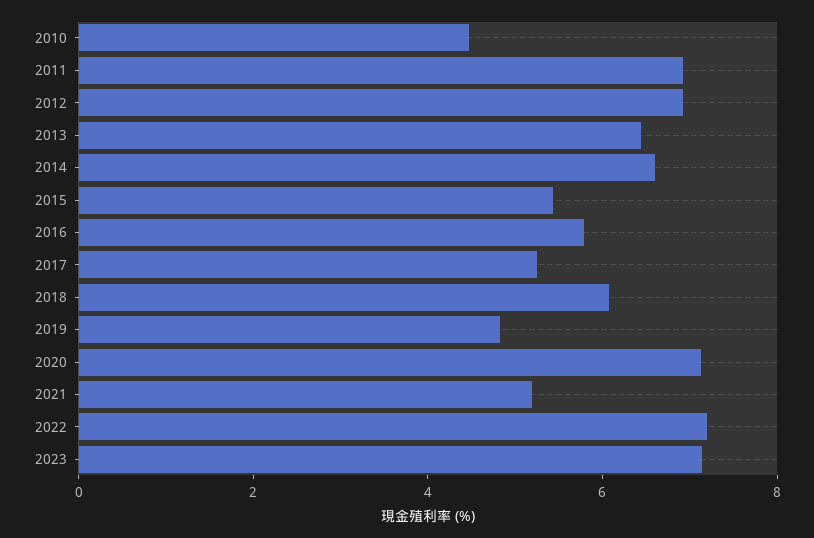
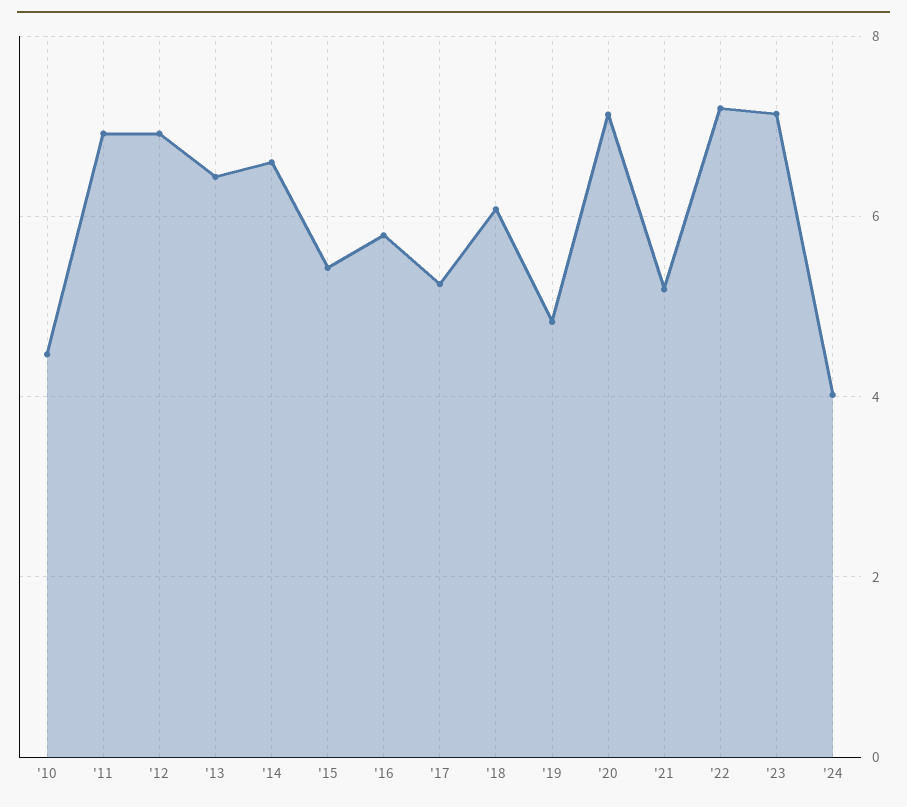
'24: none -> 4

